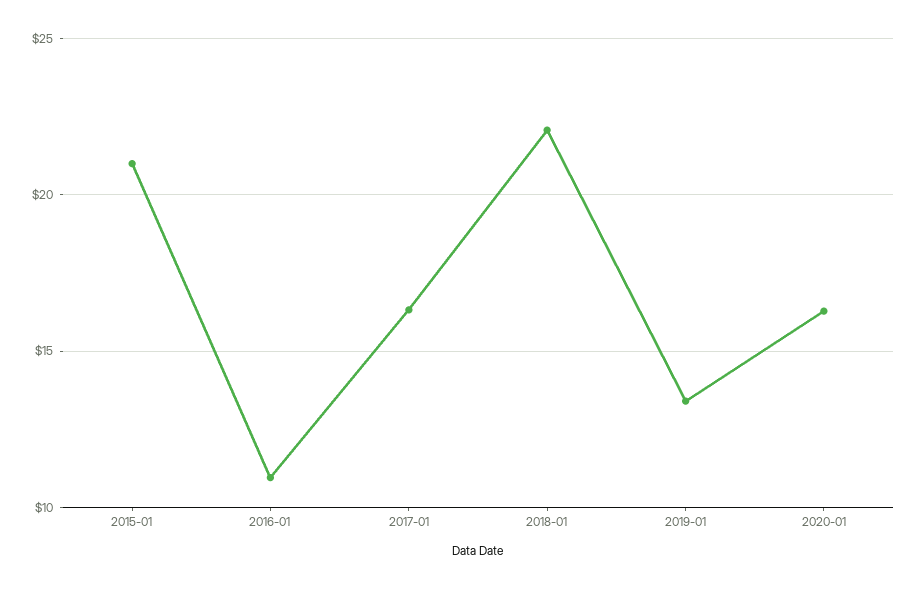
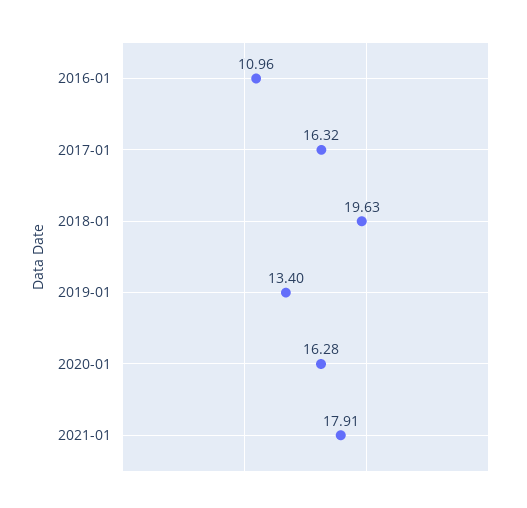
2015-01: 21 -> none
2018-01: 22 -> 19.63
2021-01: none -> 17.91

